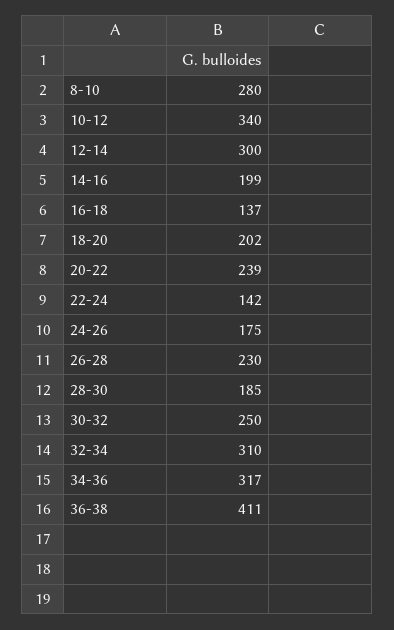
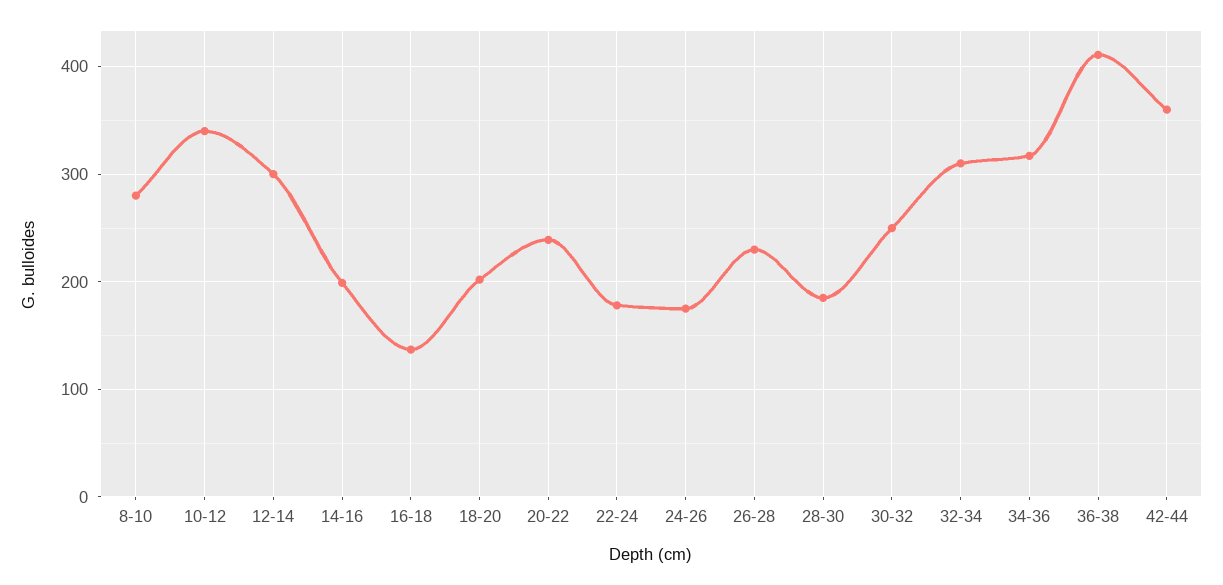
22-24: 142 -> 180
42-44: none -> 360

